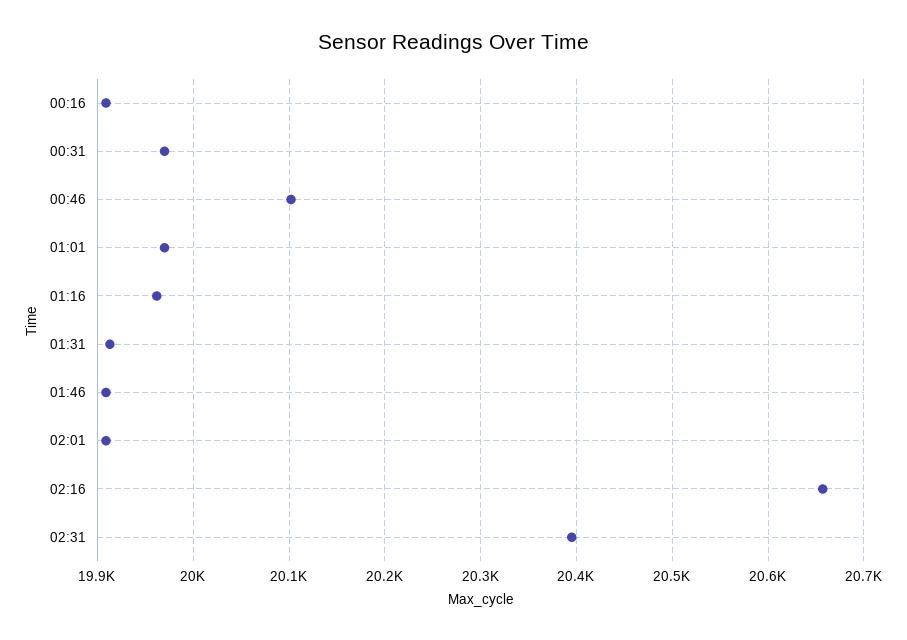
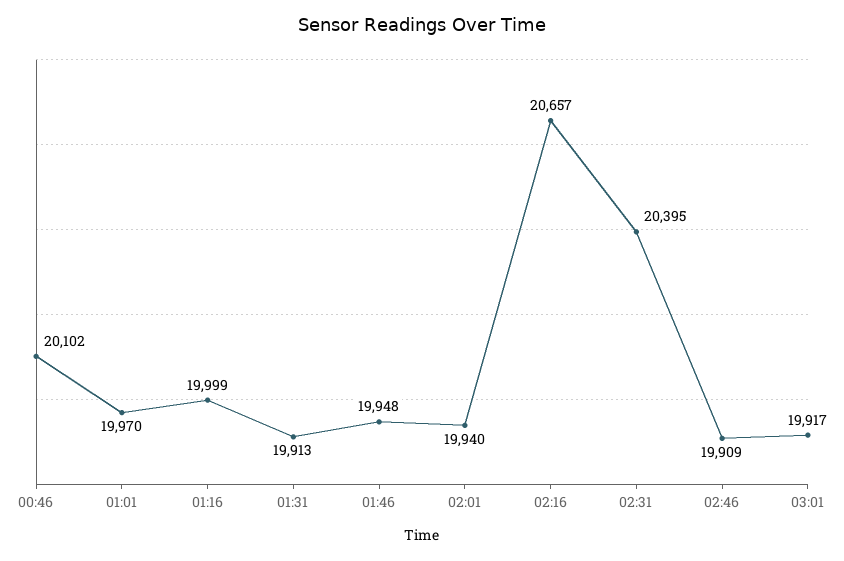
00:16: 19910 -> none
00:31: 19970 -> none
01:16: 19960 -> 19999
01:46: 19910 -> 19948
02:01: 19910 -> 19940
02:46: none -> 19909
03:01: none -> 19917

